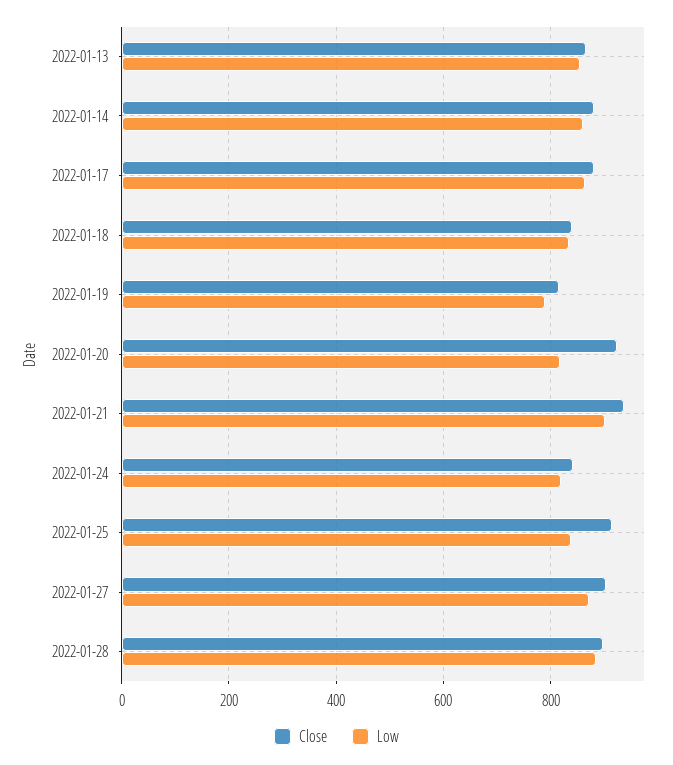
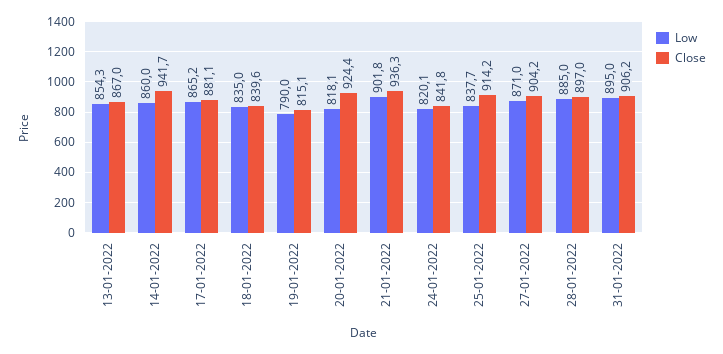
Close, 2022-01-14: 880 -> 941.7
Low, 31-01-2022: none -> 895
Close, 31-01-2022: none -> 906.2

